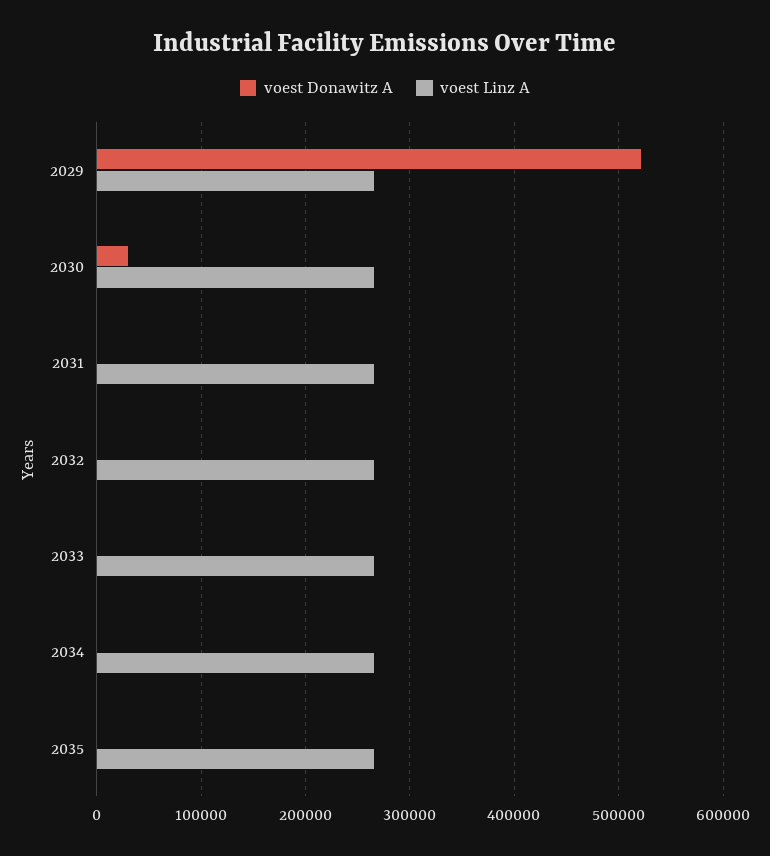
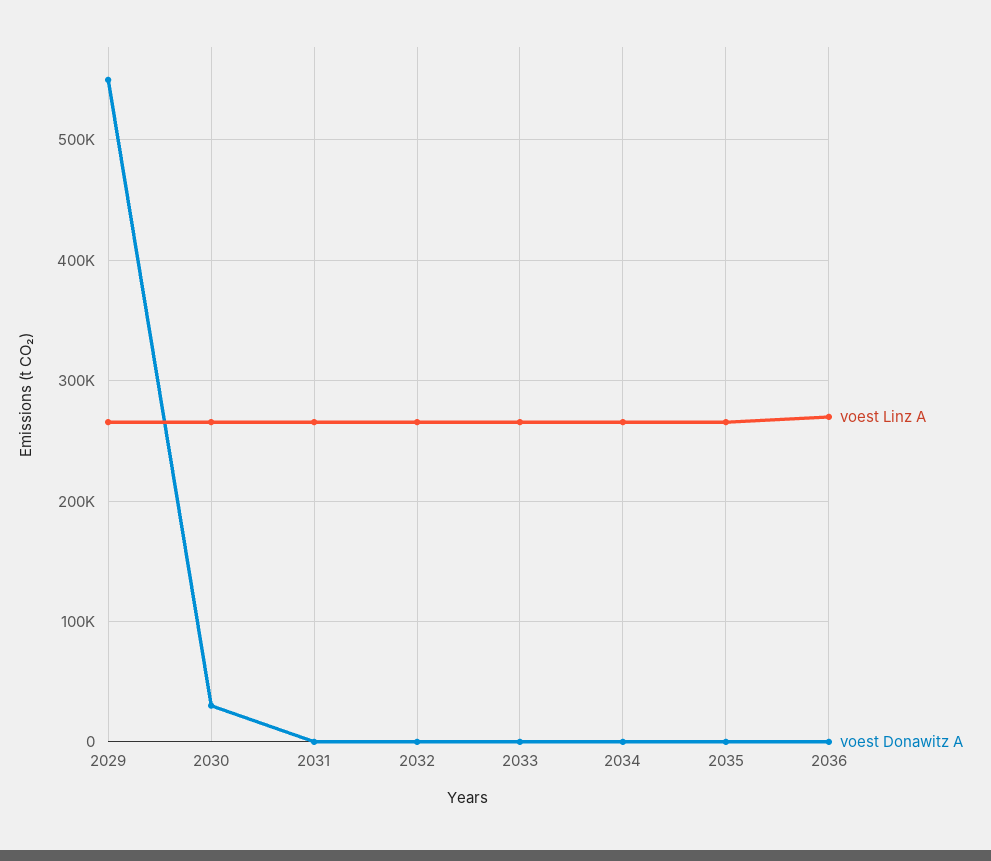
voest Donawitz A, 2029: 520000 -> 550000
voest Linz A, 2036: none -> 270000
voest Donawitz A, 2036: none -> 0

